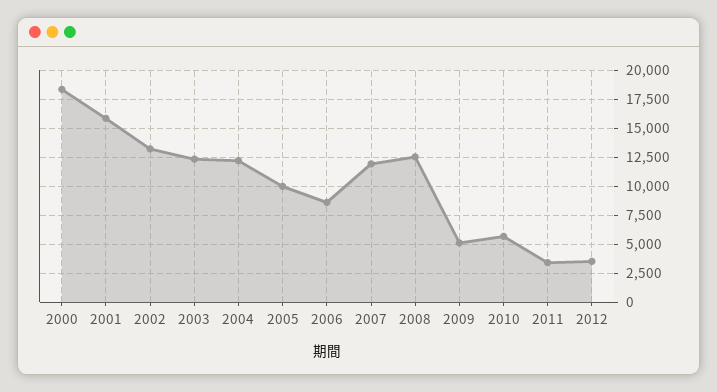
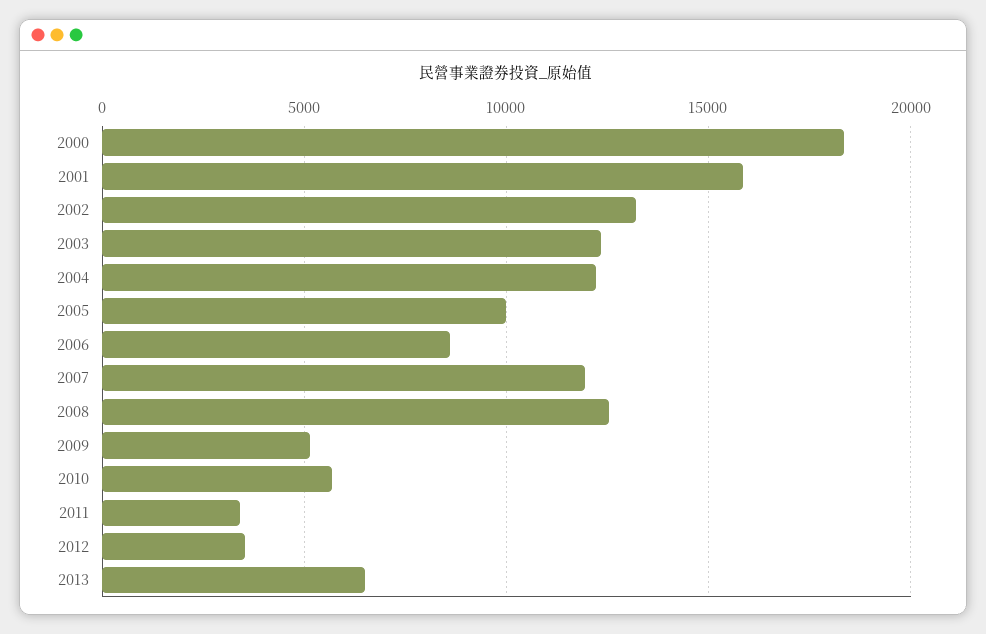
2013: none -> 6500

